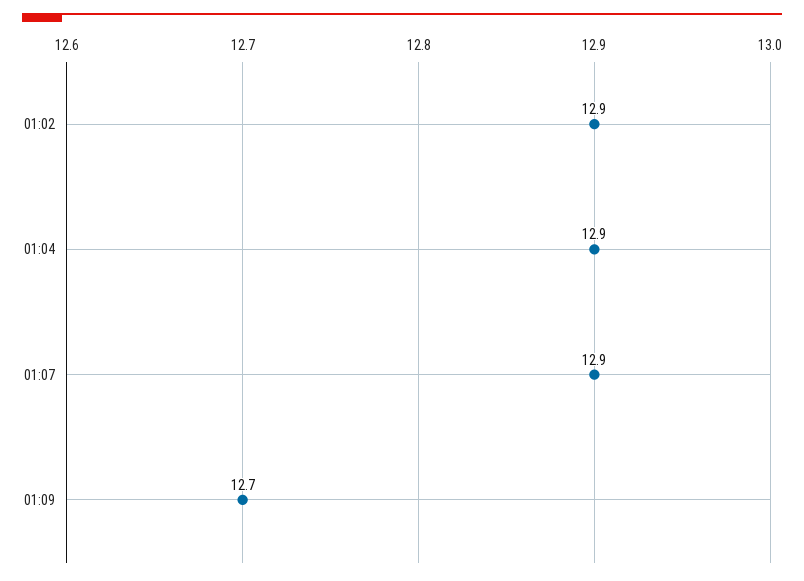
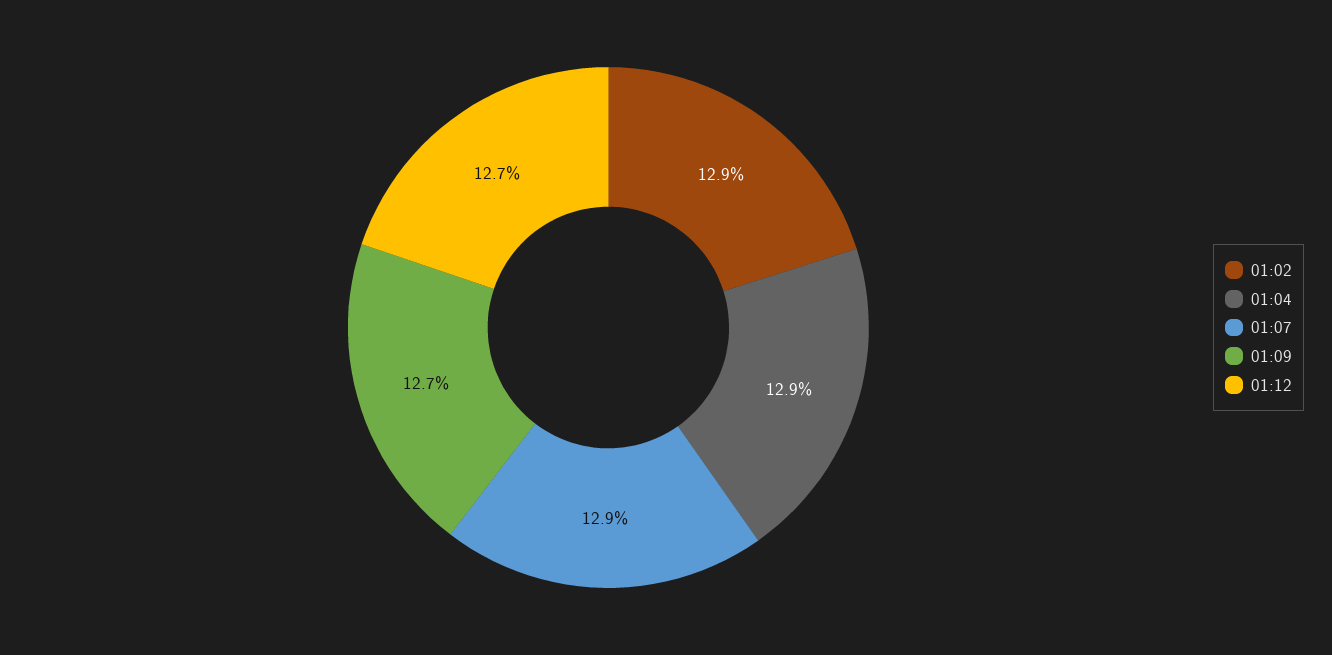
01:12: none -> 12.7

